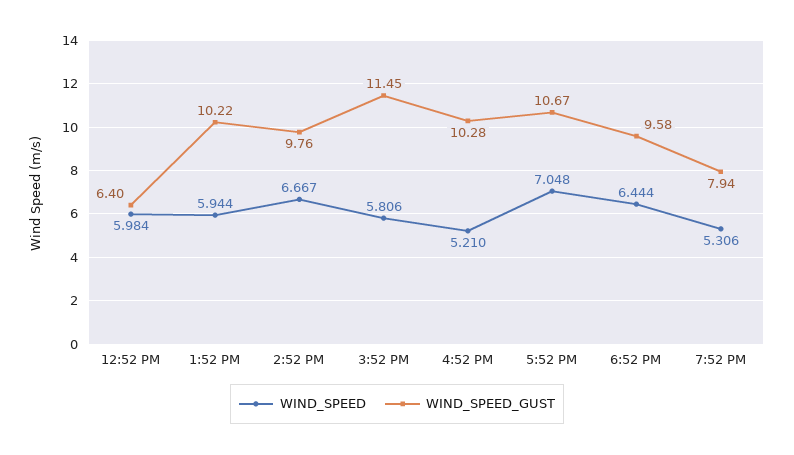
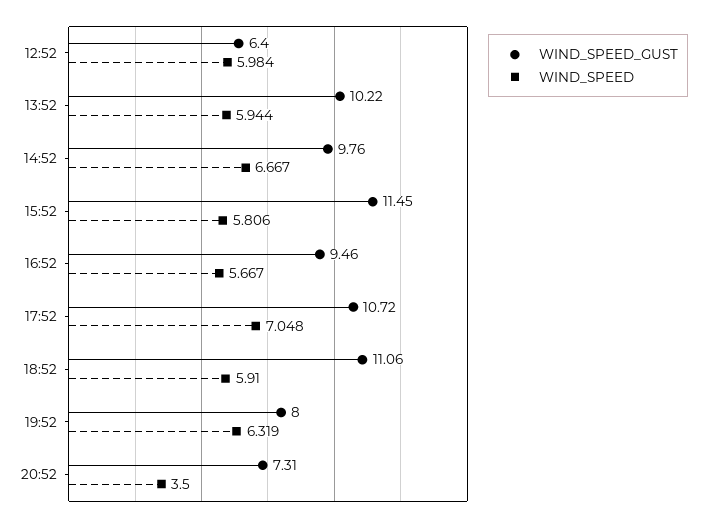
WIND_SPEED, 4:52 PM: 5.21 -> 5.667
WIND_SPEED_GUST, 4:52 PM: 10.28 -> 9.46
WIND_SPEED_GUST, 5:52 PM: 10.67 -> 10.72
WIND_SPEED, 6:52 PM: 6.444 -> 5.91
WIND_SPEED_GUST, 6:52 PM: 9.58 -> 11.06
WIND_SPEED, 7:52 PM: 5.306 -> 6.319
WIND_SPEED_GUST, 7:52 PM: 7.94 -> 8
WIND_SPEED_GUST, 20:52: none -> 7.31
WIND_SPEED, 20:52: none -> 3.5

